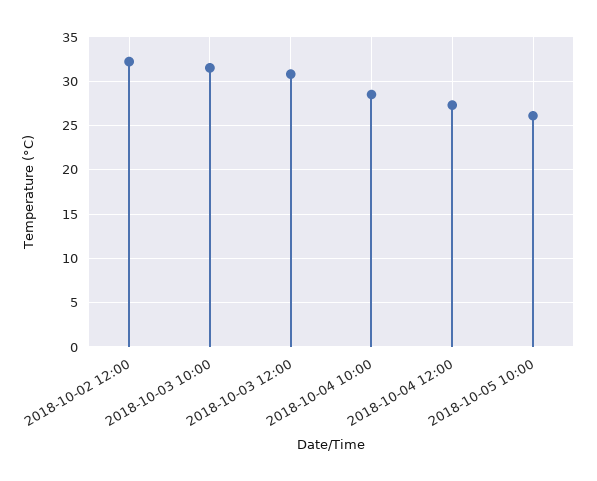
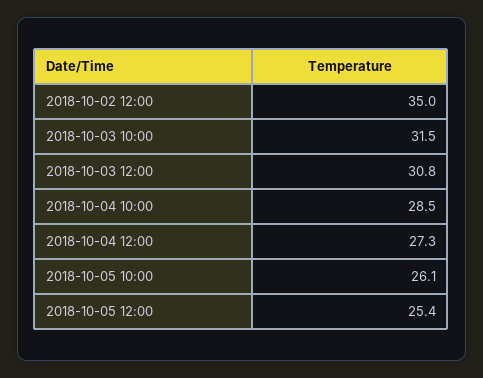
2018-10-02 12:00: 32 -> 35
2018-10-05 12:00: none -> 25.4

